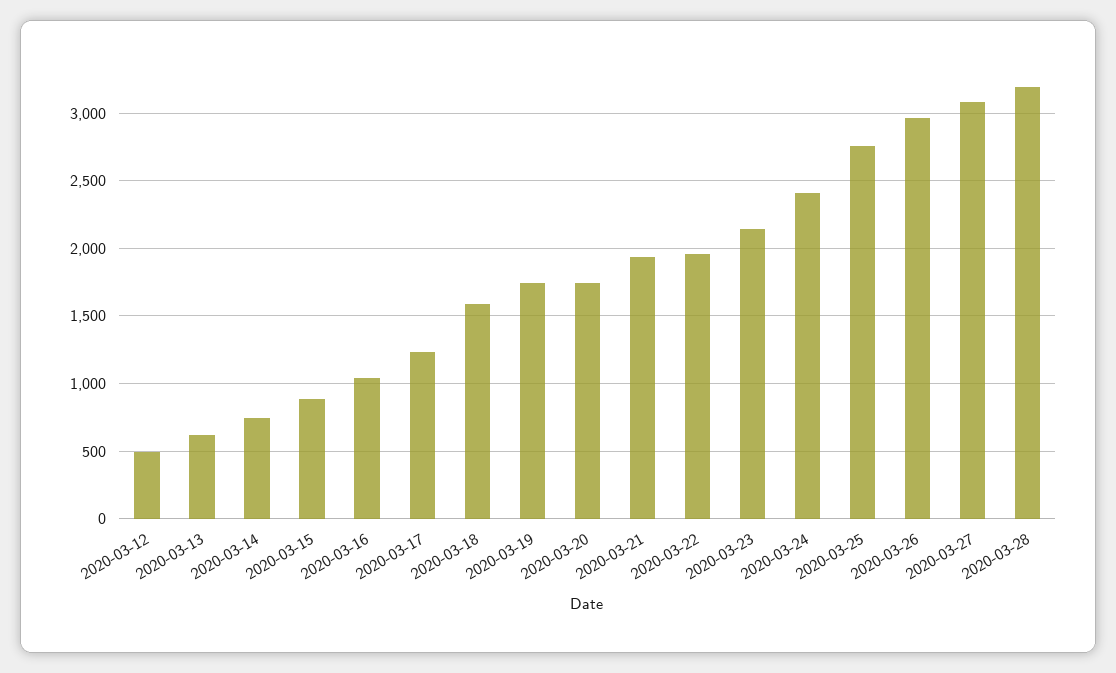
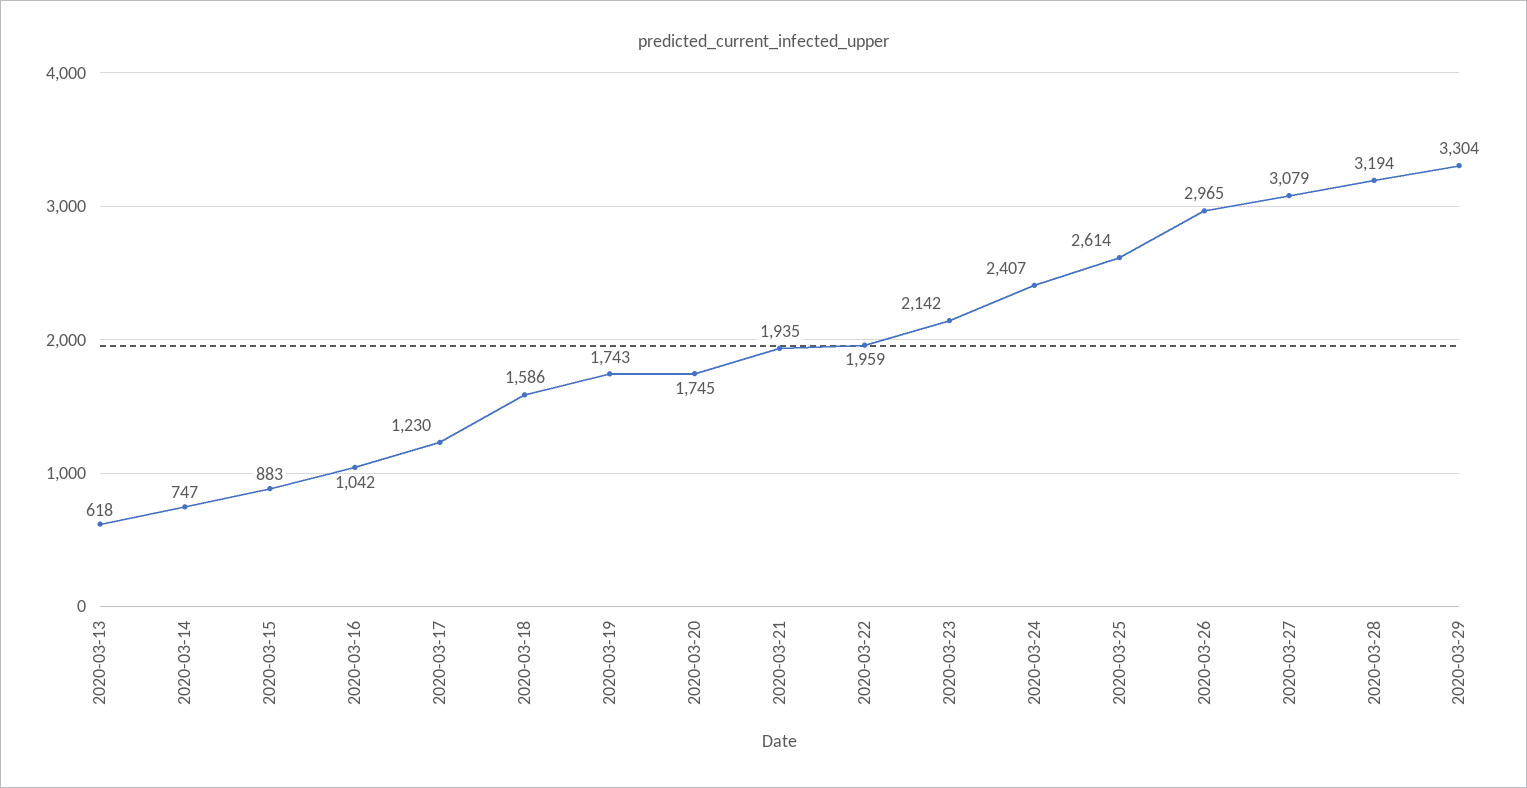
2020-03-12: 500 -> none
2020-03-25: 2750 -> 2614
2020-03-29: none -> 3304

